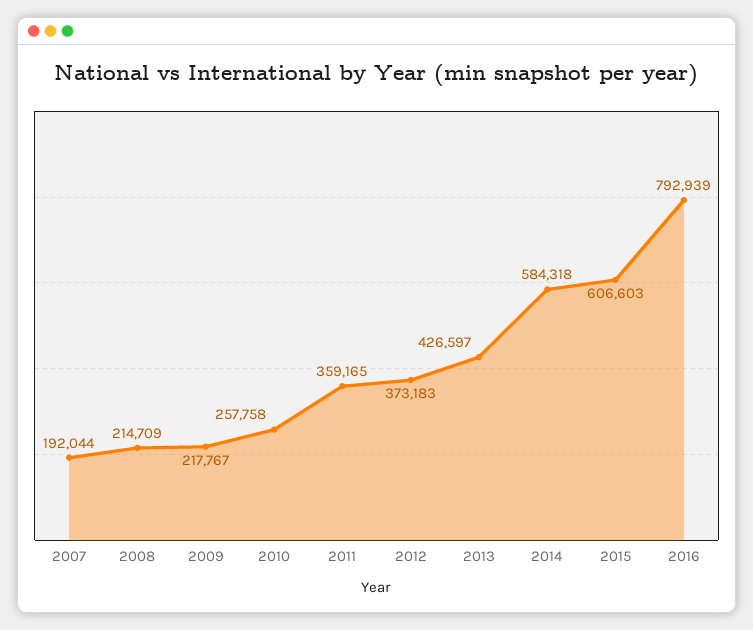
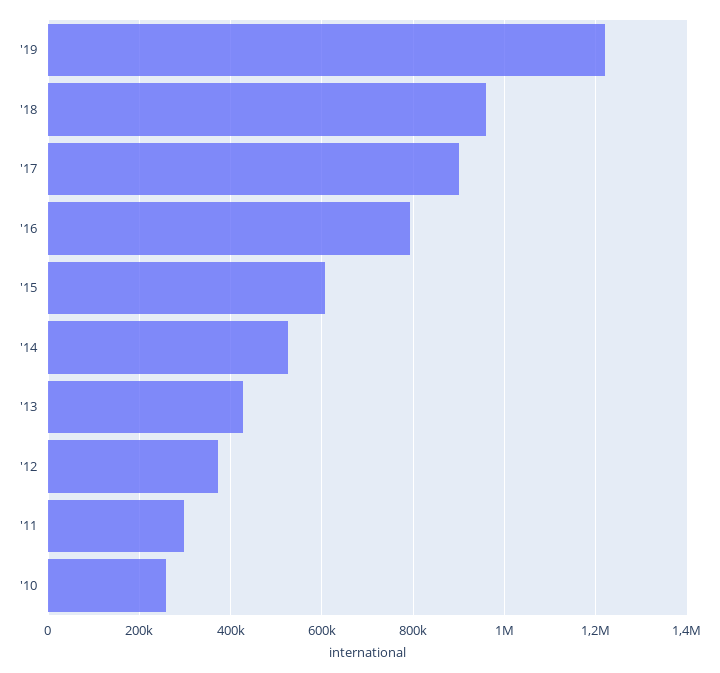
2007: 192044 -> none
2008: 214709 -> none
2009: 217767 -> none
2011: 359165 -> 300000
2014: 584318 -> 520000
'19: none -> 1220000
'18: none -> 960000
'17: none -> 900000

